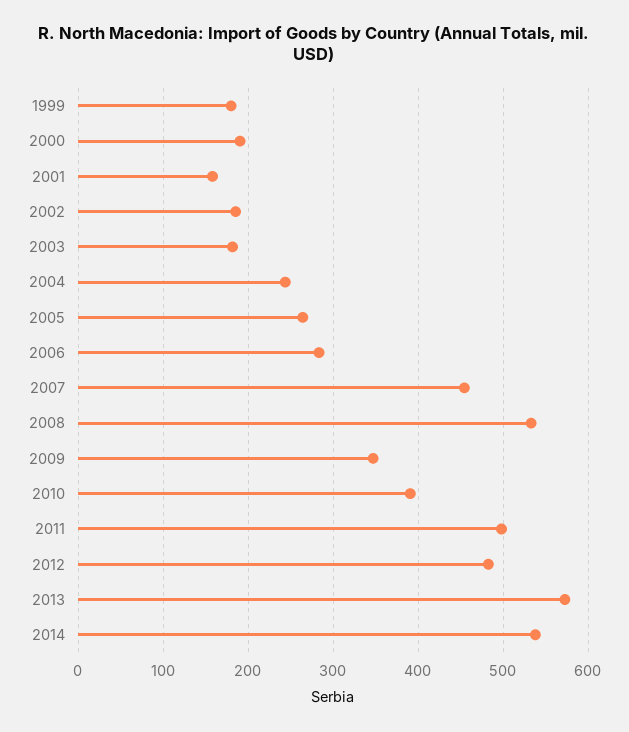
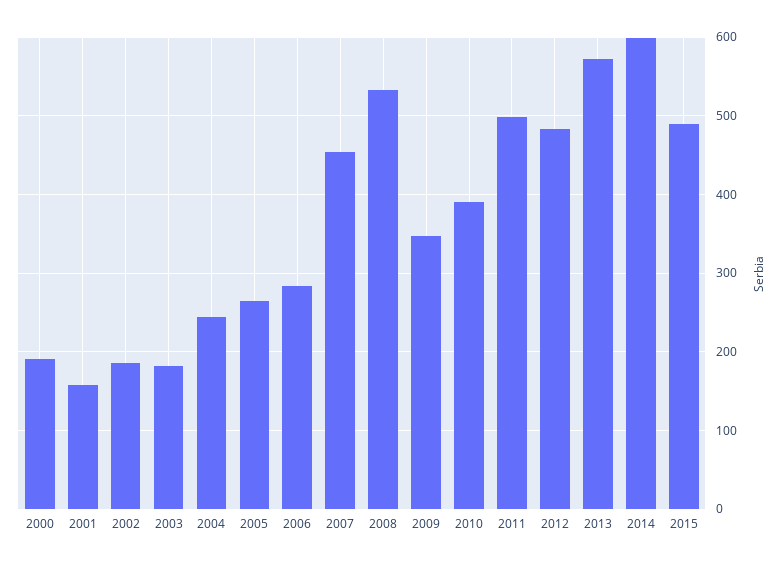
1999: 180 -> none
2014: 540 -> 600
2015: none -> 490

